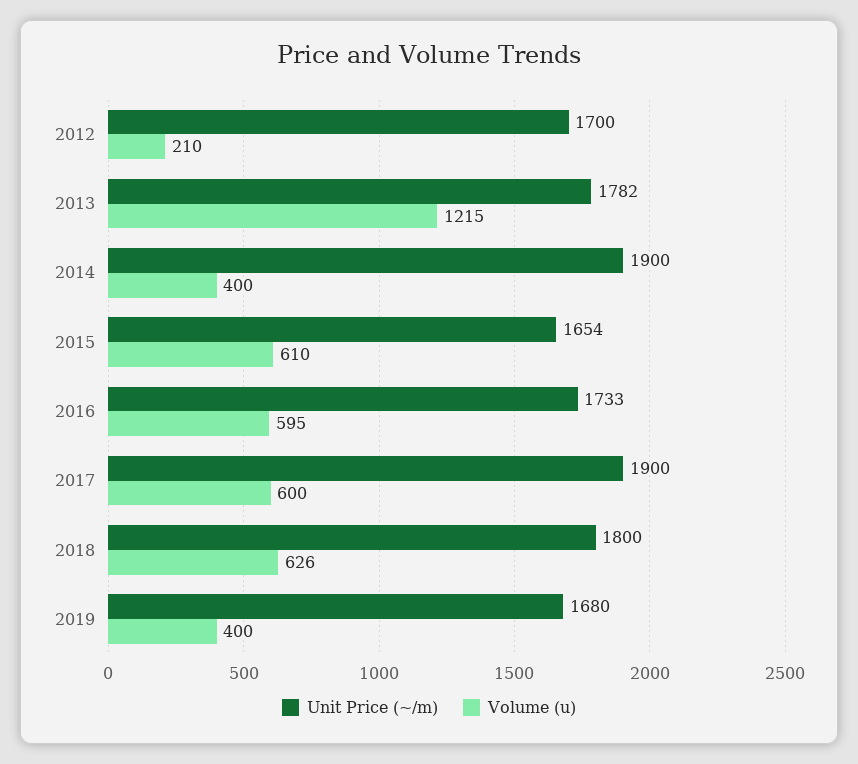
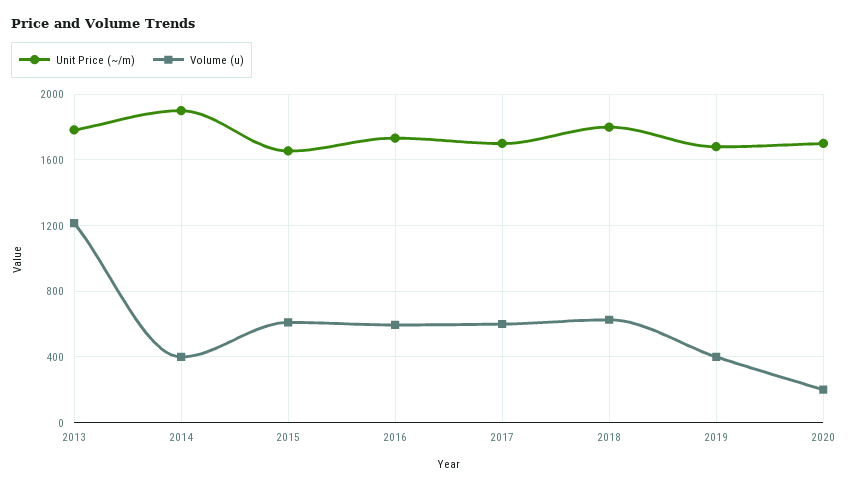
Unit Price (~/m), 2012: 1700 -> none
Volume (u), 2012: 210 -> none
Unit Price (~/m), 2017: 1900 -> 1700
Unit Price (~/m), 2020: none -> 1700
Volume (u), 2020: none -> 200

